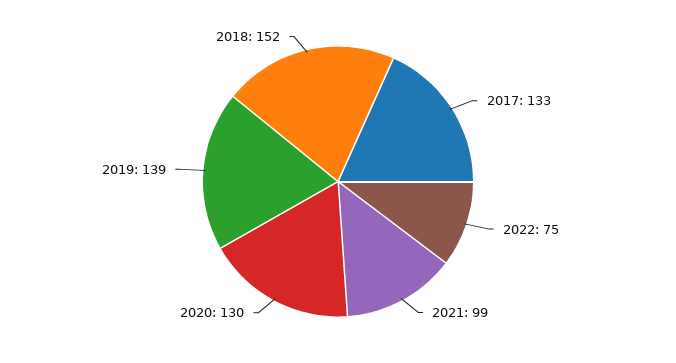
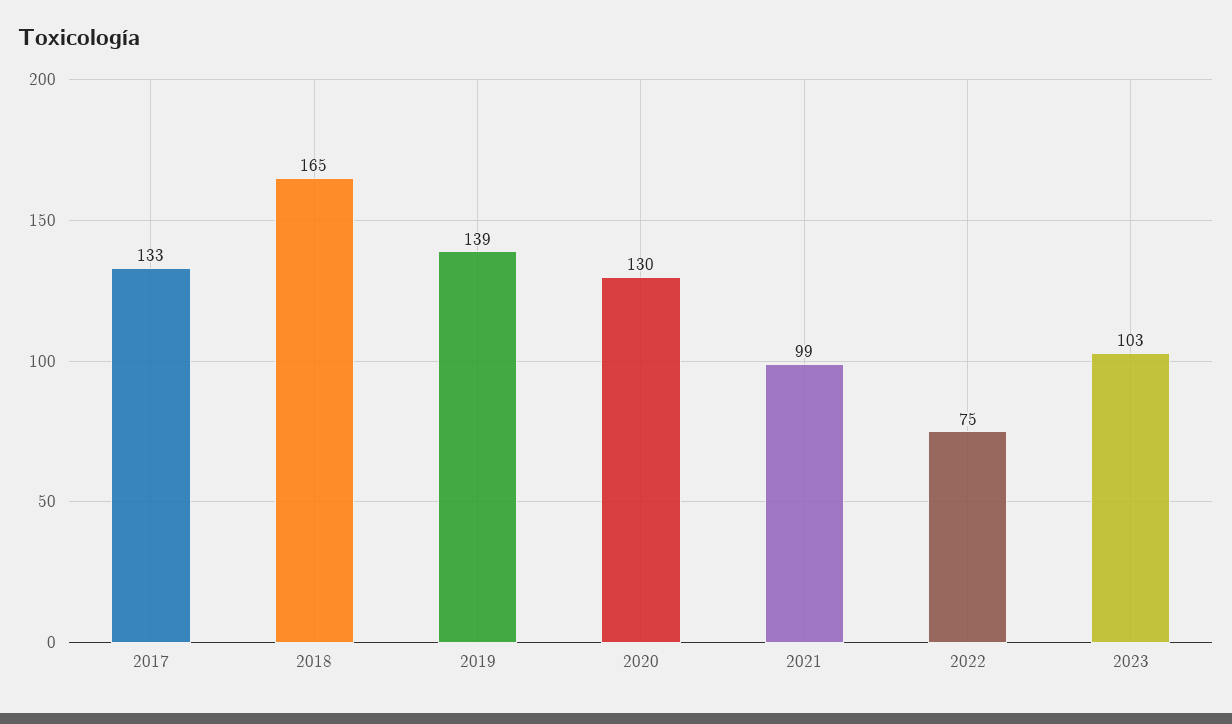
2018: 152 -> 165
2023: none -> 103

